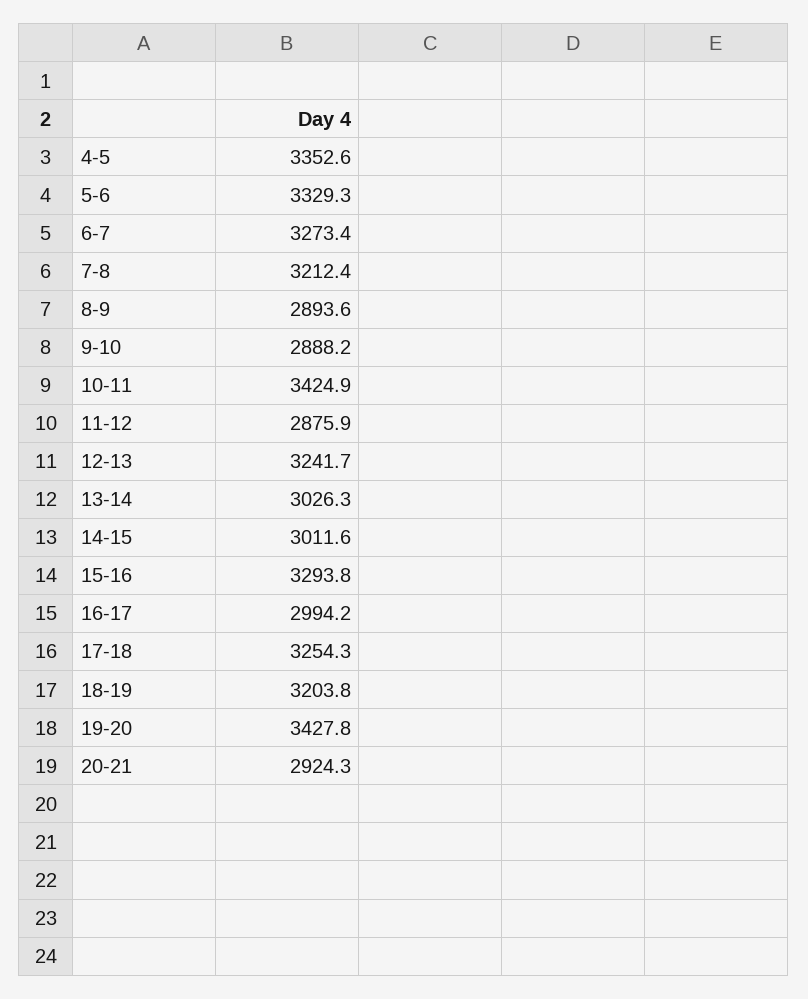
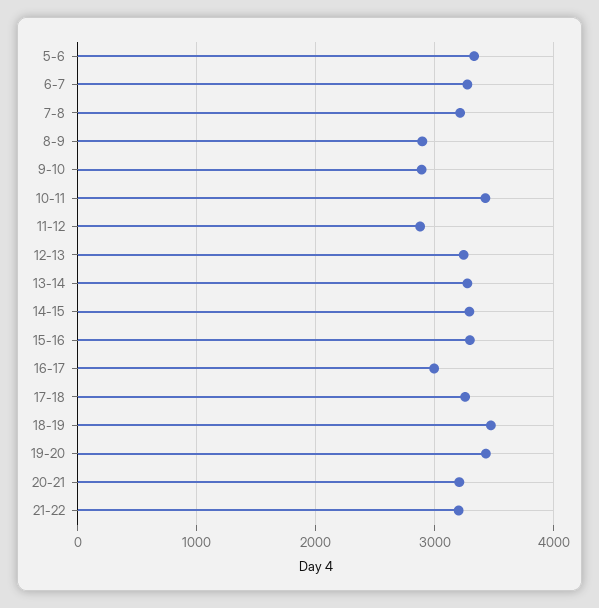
4-5: 3352.6 -> none
13-14: 3026.3 -> 3300
14-15: 3011.6 -> 3300
18-19: 3203.8 -> 3500
20-21: 2924.3 -> 3200
21-22: none -> 3200

